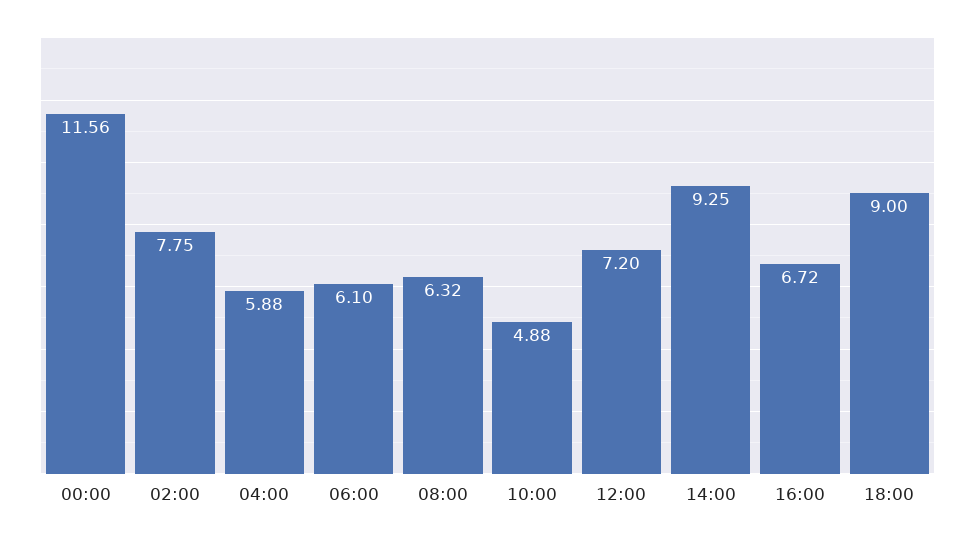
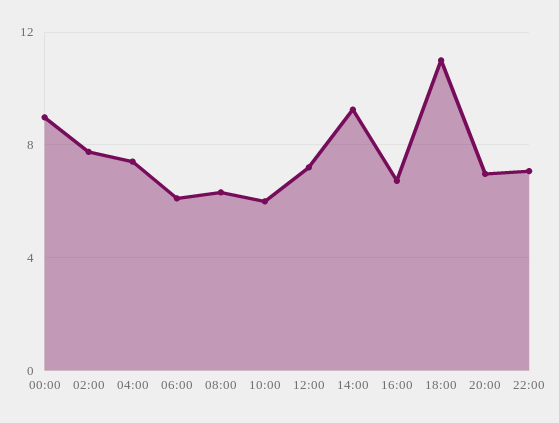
00:00: 11.56 -> 9
04:00: 5.88 -> 7.5
10:00: 4.88 -> 6
18:00: 9 -> 11
20:00: none -> 7
22:00: none -> 7

